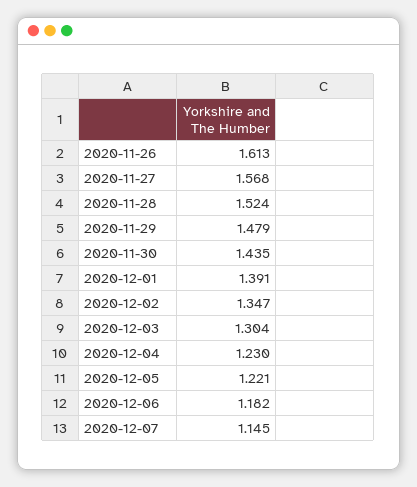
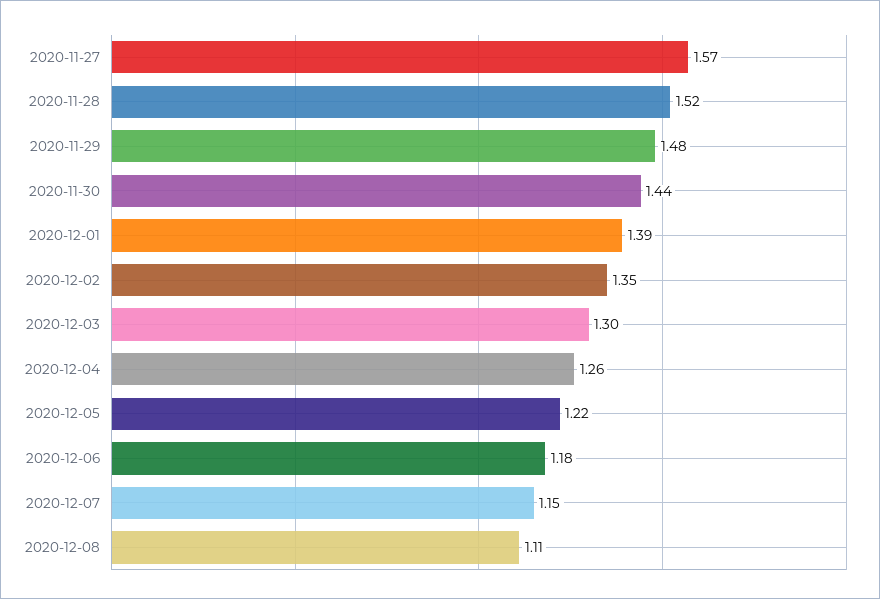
2020-11-26: 1.613 -> none
2020-12-04: 1.23 -> 1.26
2020-12-08: none -> 1.11

